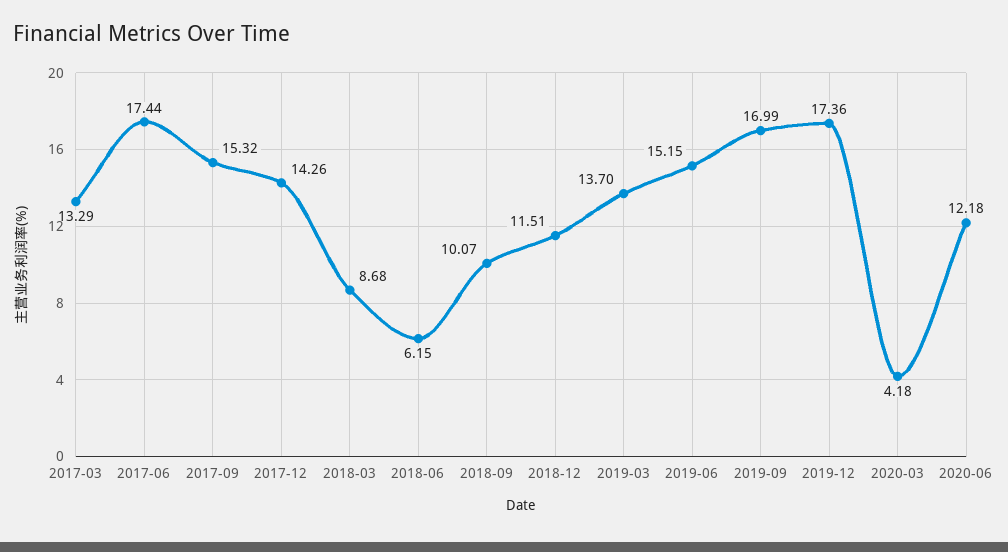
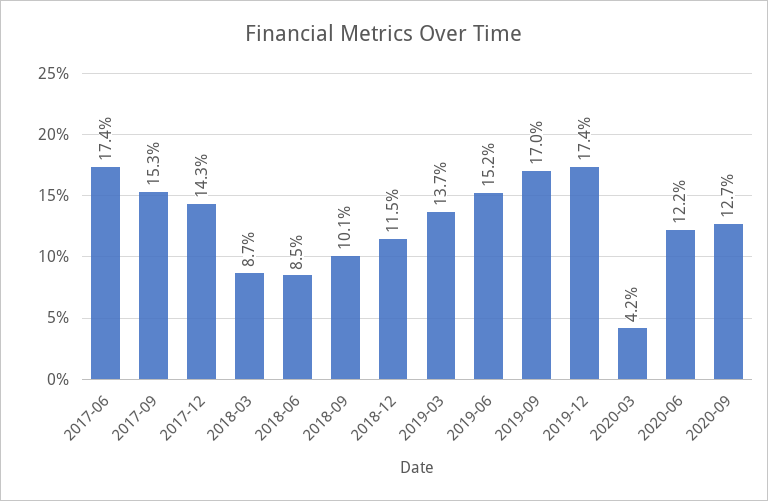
2017-03: 13.29 -> none
2018-06: 6.15 -> 8.5
2020-09: none -> 12.7

